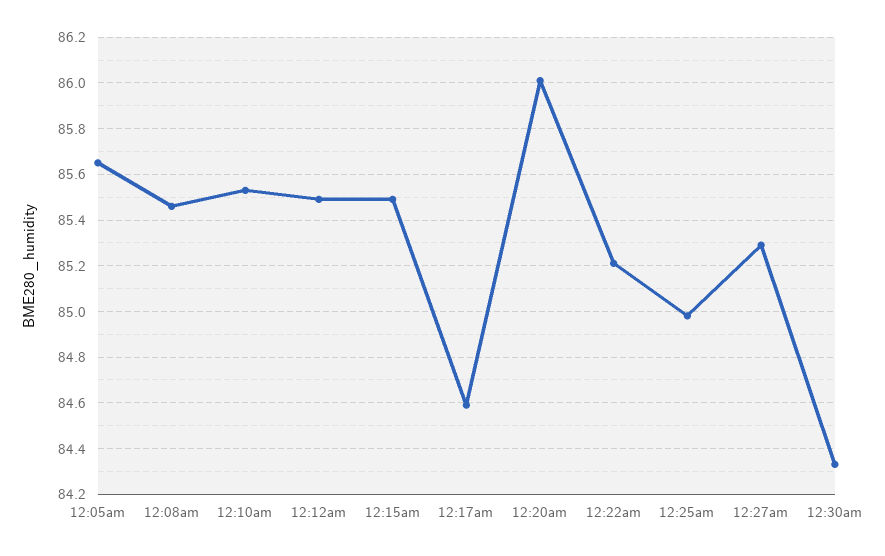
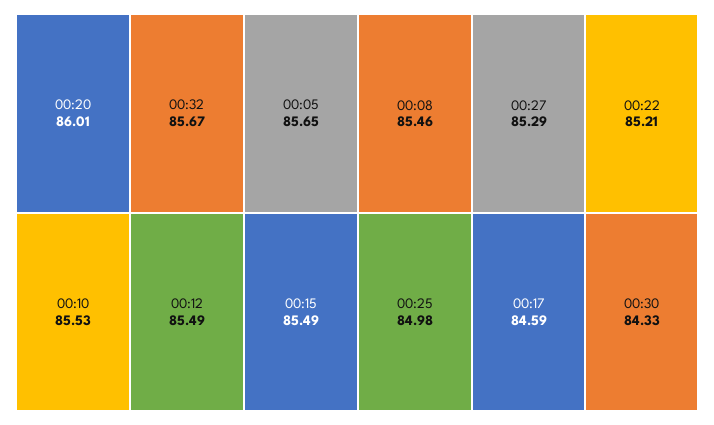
00:32: none -> 85.67

